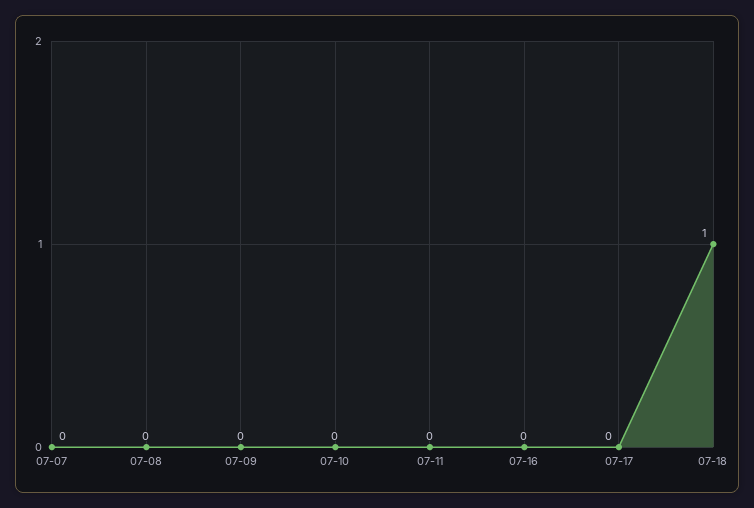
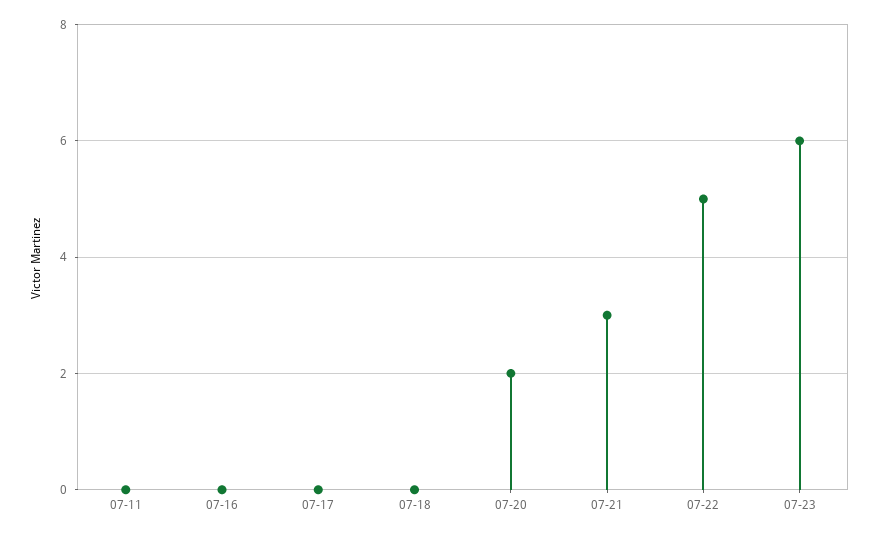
07-07: 0 -> none
07-08: 0 -> none
07-09: 0 -> none
07-10: 0 -> none
07-18: 1 -> 0
07-20: none -> 2
07-21: none -> 3
07-22: none -> 5
07-23: none -> 6

